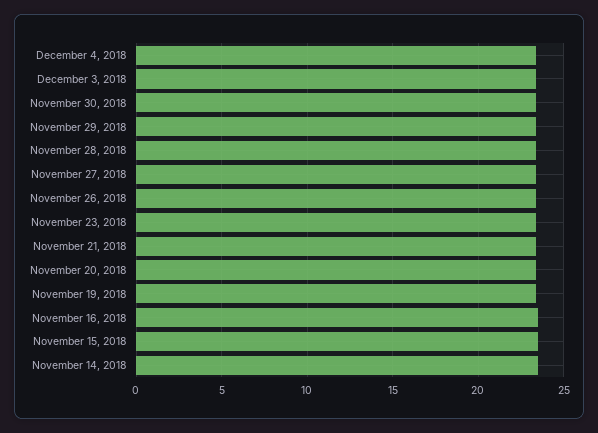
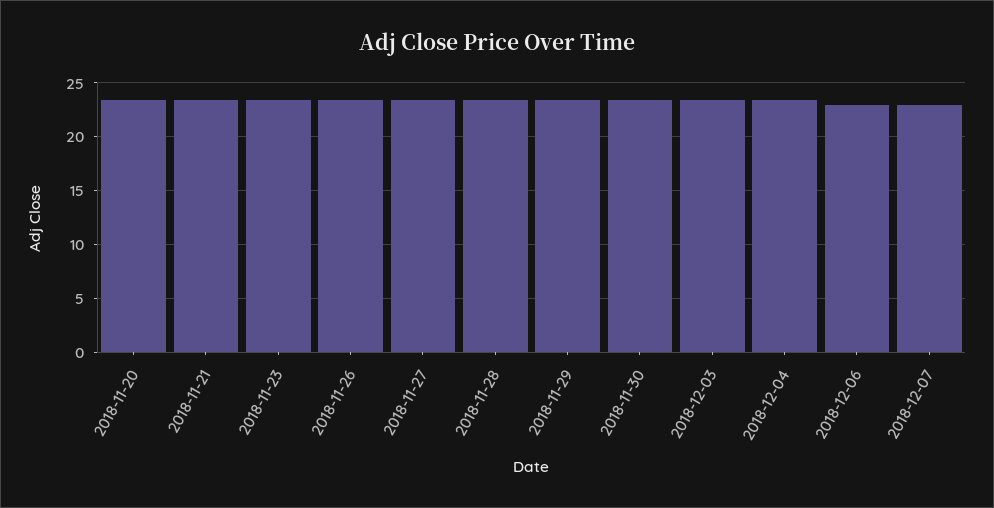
November 19, 2018: 23.5 -> none
November 16, 2018: 23.5 -> none
November 15, 2018: 23.5 -> none
November 14, 2018: 23.5 -> none
2018-12-06: none -> 23
2018-12-07: none -> 23

